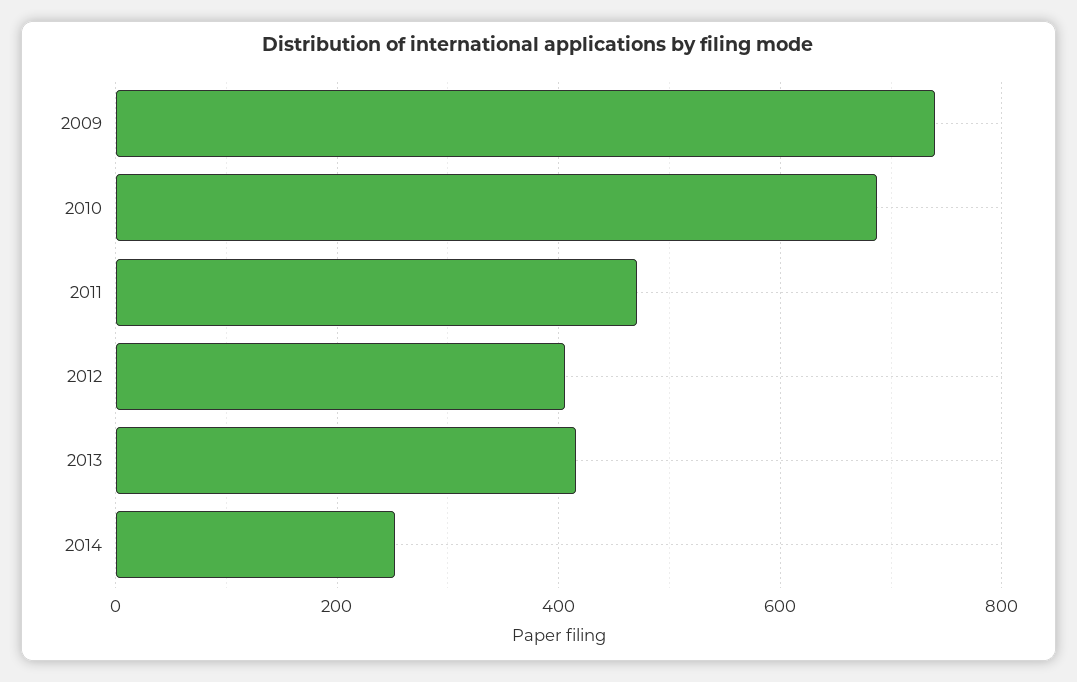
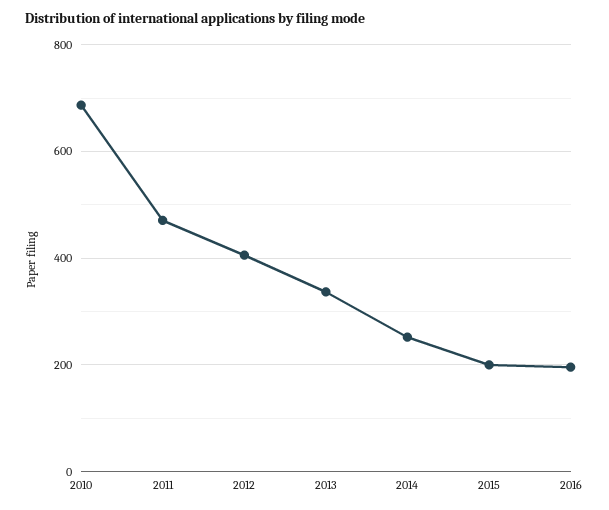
2009: 740 -> none
2013: 420 -> 340
2015: none -> 200
2016: none -> 200

